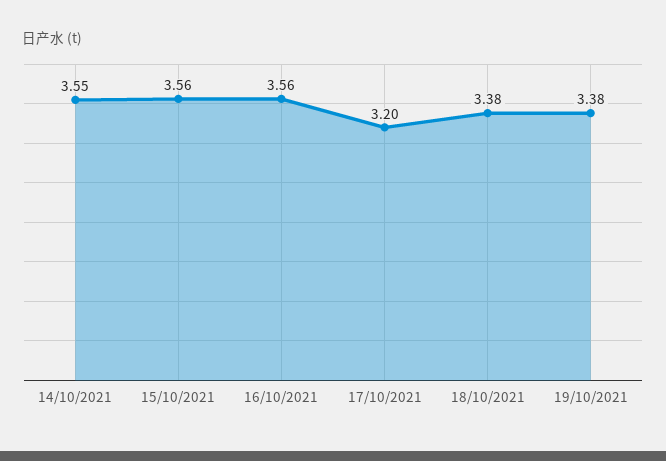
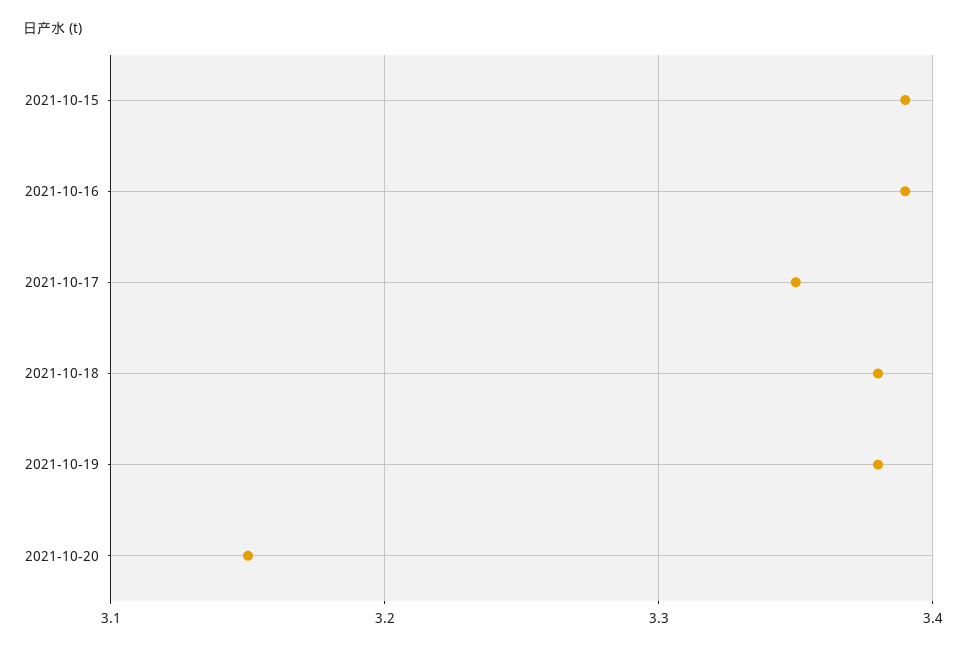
14/10/2021: 3.55 -> none
15/10/2021: 3.56 -> 3.39
16/10/2021: 3.56 -> 3.39
17/10/2021: 3.2 -> 3.35
2021-10-20: none -> 3.15

